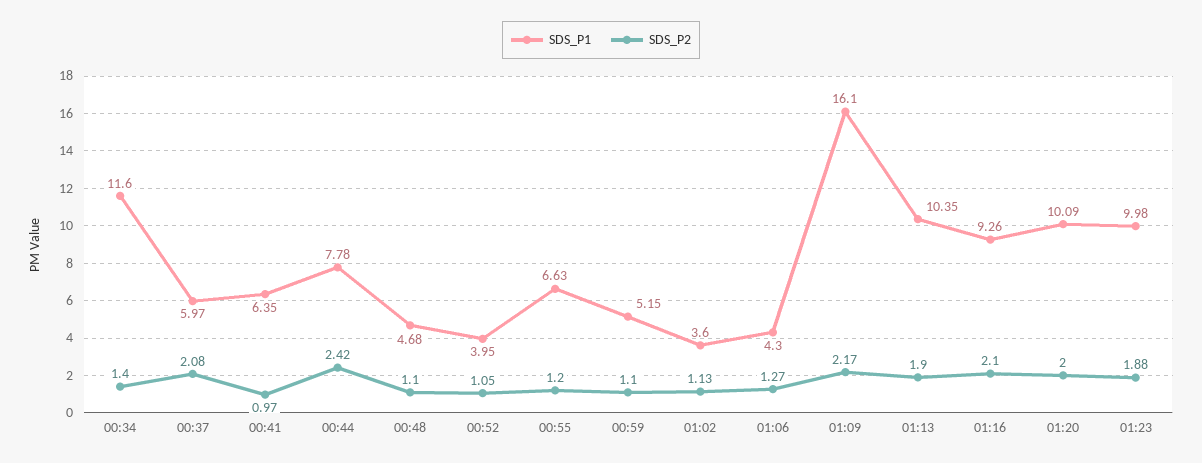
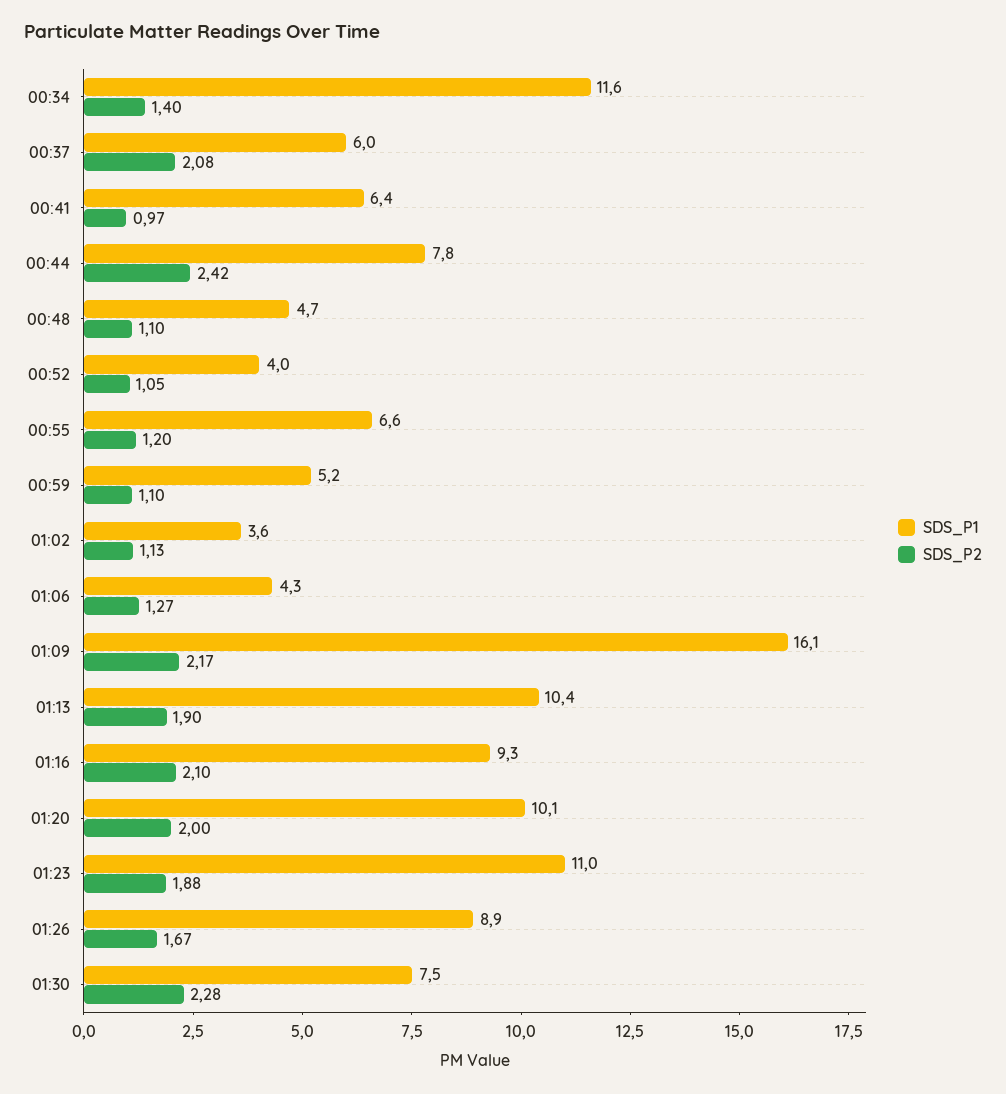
SDS_P1, 01:23: 9.98 -> 11
SDS_P1, 01:26: none -> 8.9
SDS_P2, 01:26: none -> 1.67
SDS_P1, 01:30: none -> 7.5
SDS_P2, 01:30: none -> 2.28

